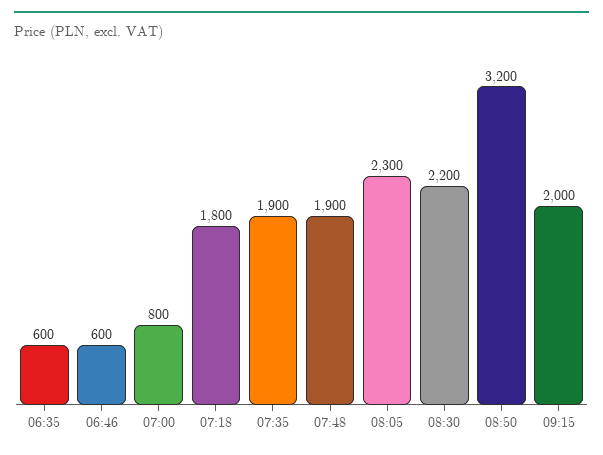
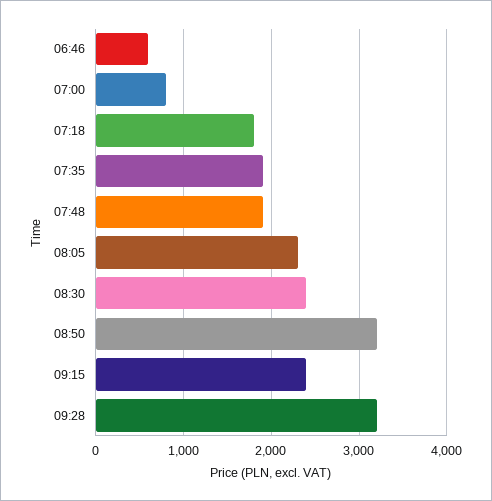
06:35: 600 -> none
08:30: 2200 -> 2400
09:15: 2000 -> 2400
09:28: none -> 3200

